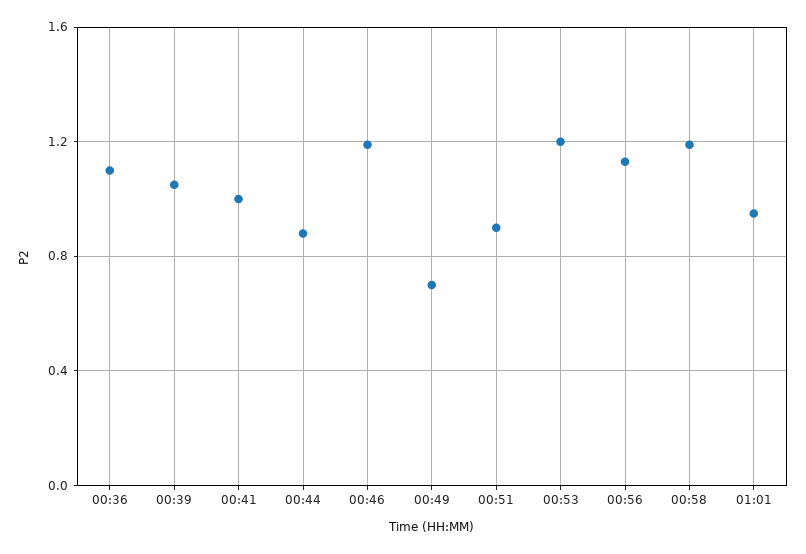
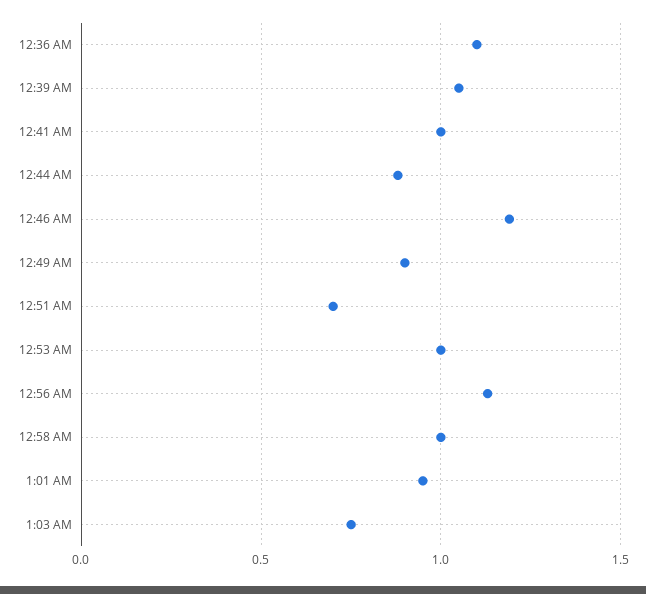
00:49: 0.7 -> 0.9
00:51: 0.9 -> 0.7
00:53: 1.2 -> 1
00:58: 1.2 -> 1
1:03 AM: none -> 0.75

